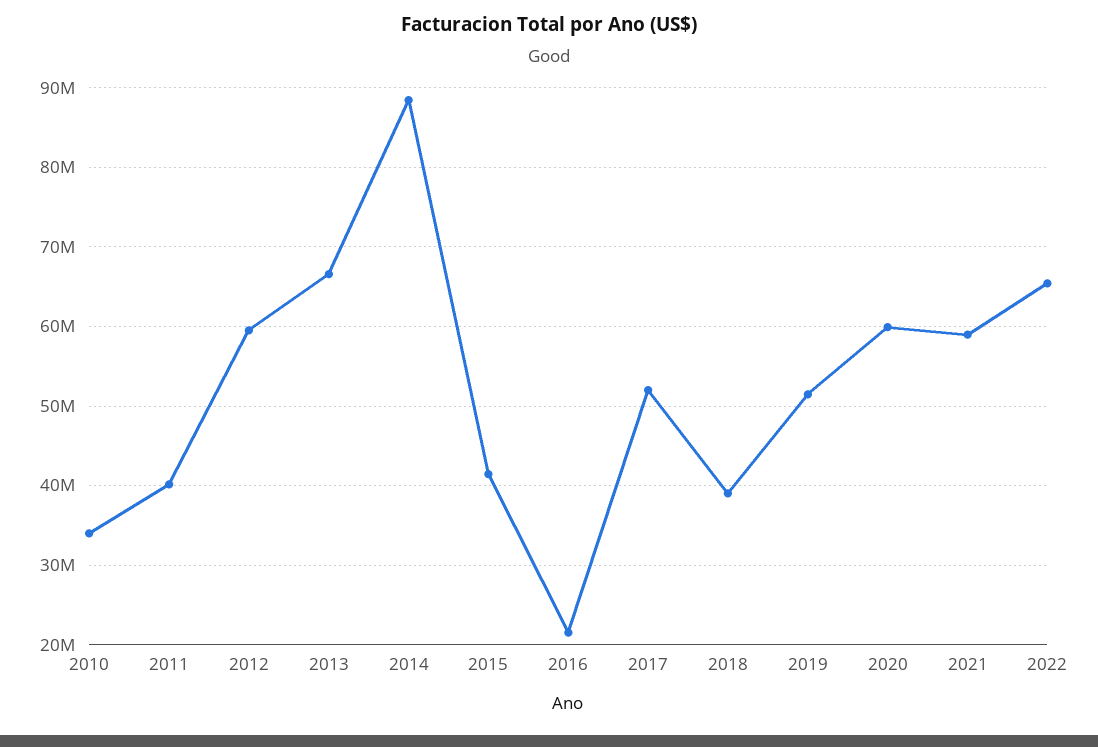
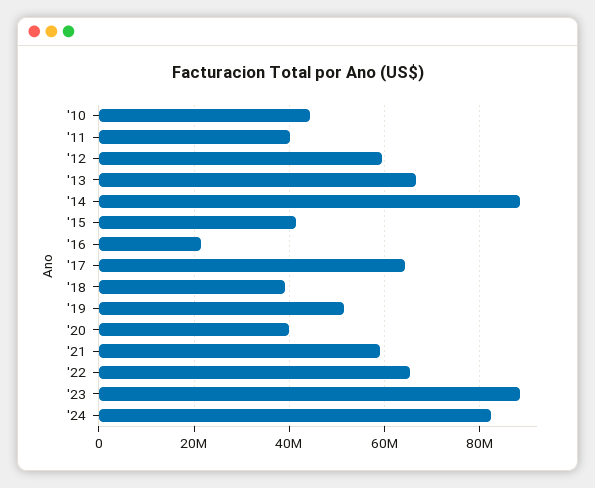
2010: 34000000 -> 44000000
2017: 52000000 -> 64000000
2020: 60000000 -> 40000000
'23: none -> 88000000
'24: none -> 82000000

